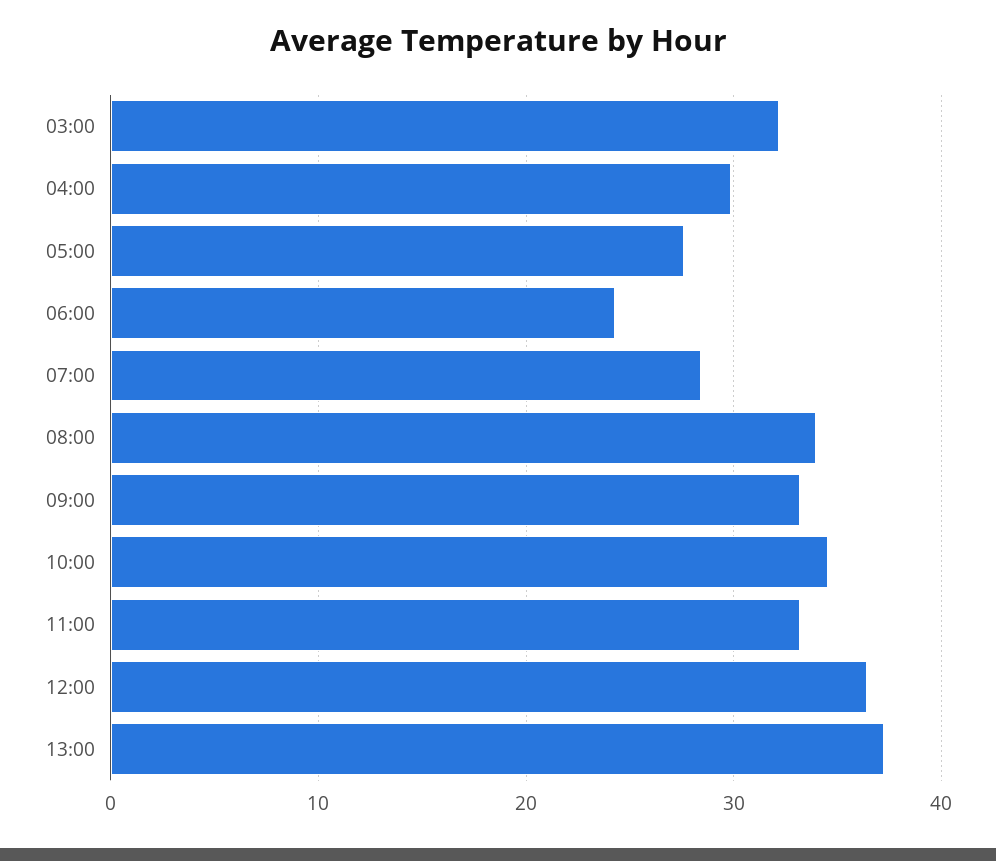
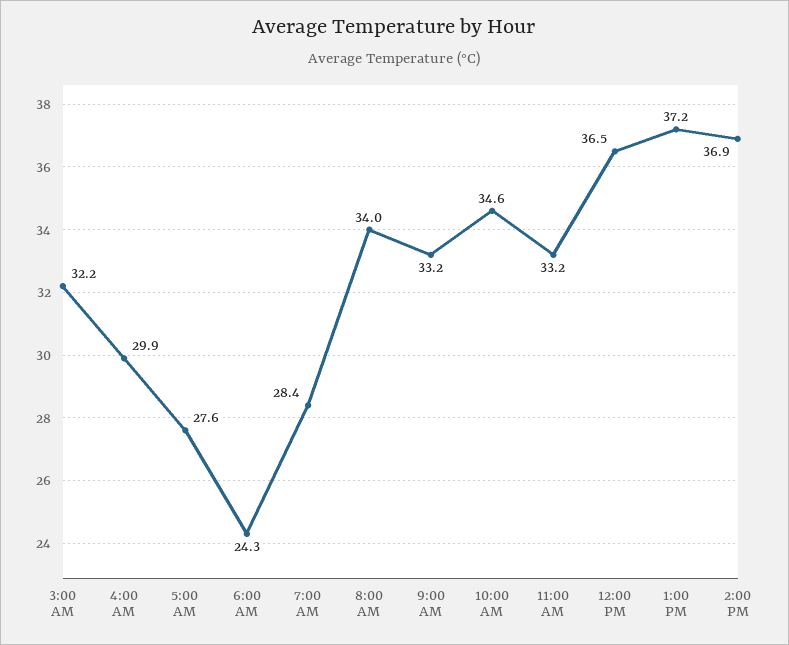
2:00 PM: none -> 36.9

